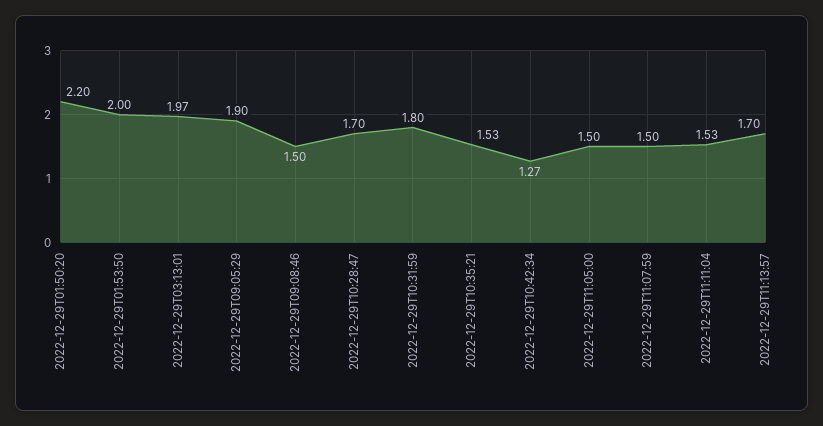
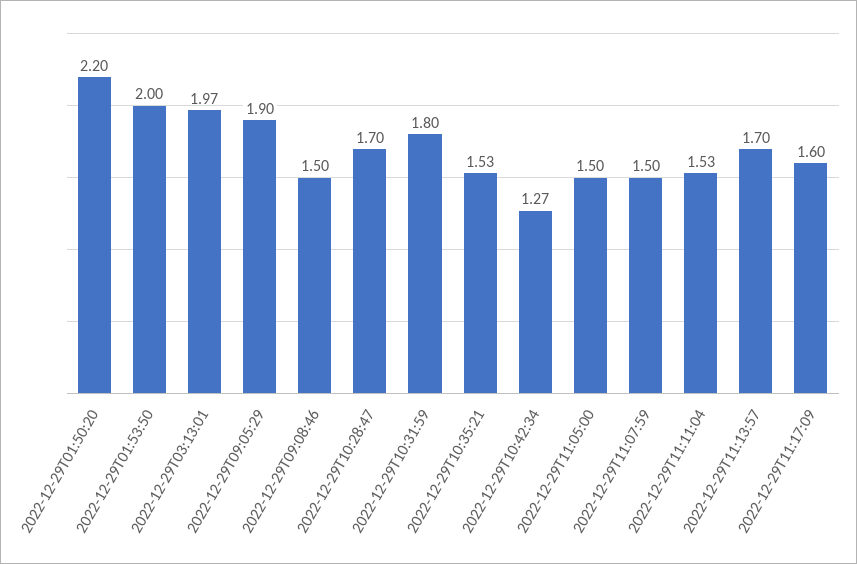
2022-12-29T11:17:09: none -> 1.6

